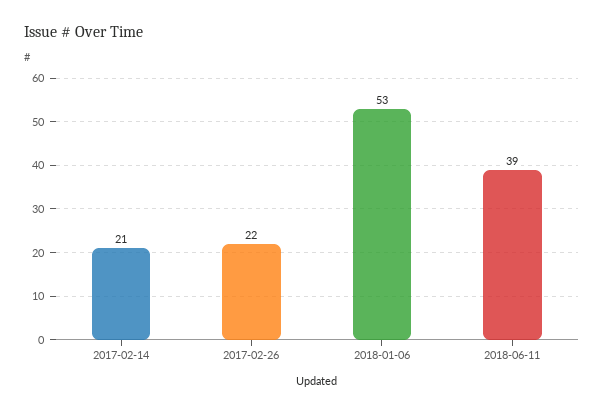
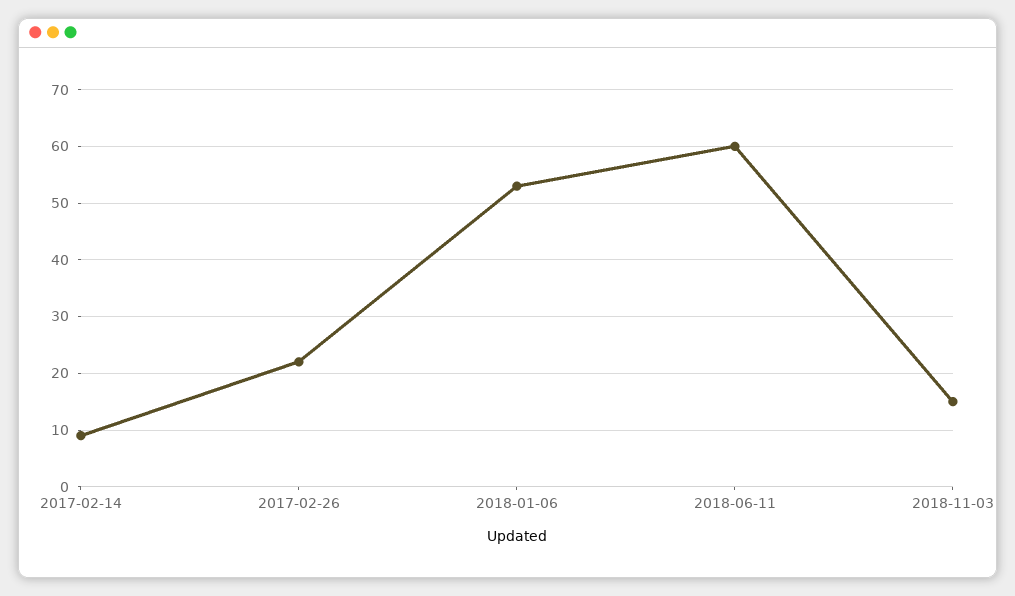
2017-02-14: 21 -> 10
2018-06-11: 39 -> 60
2018-11-03: none -> 15

